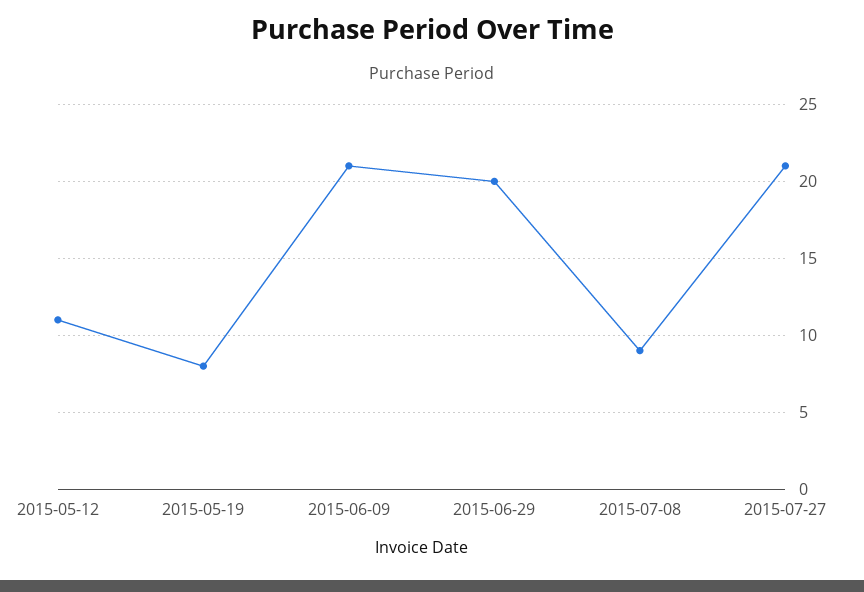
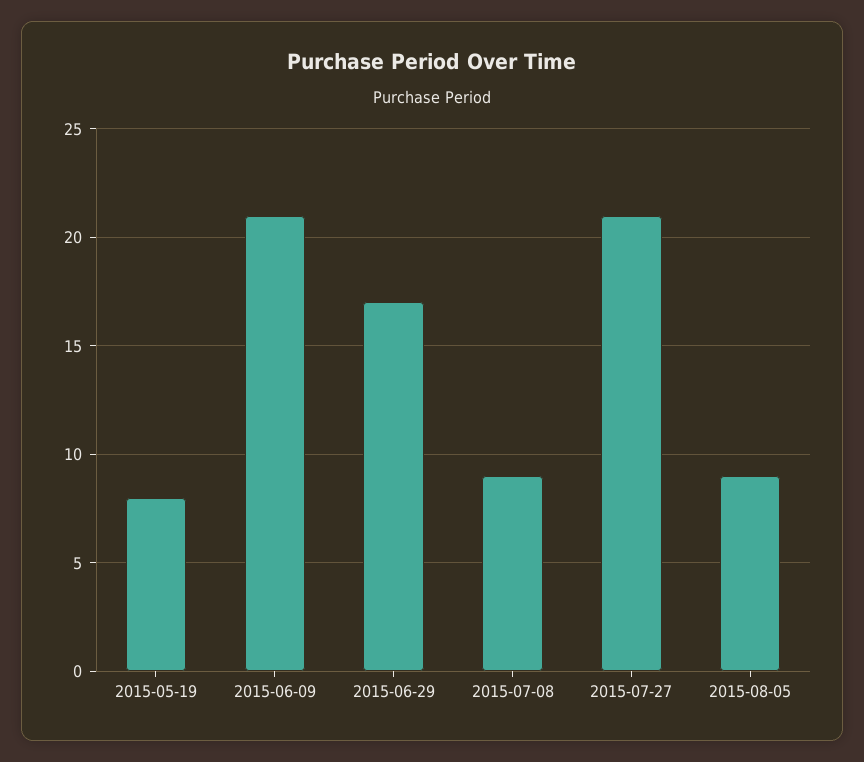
2015-05-12: 11 -> none
2015-06-29: 20 -> 17
2015-08-05: none -> 9

